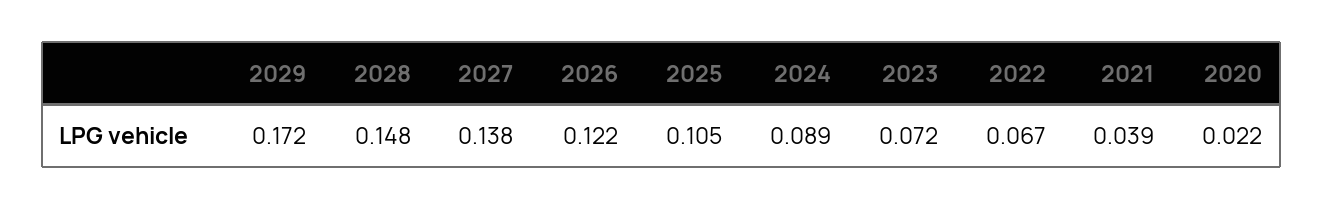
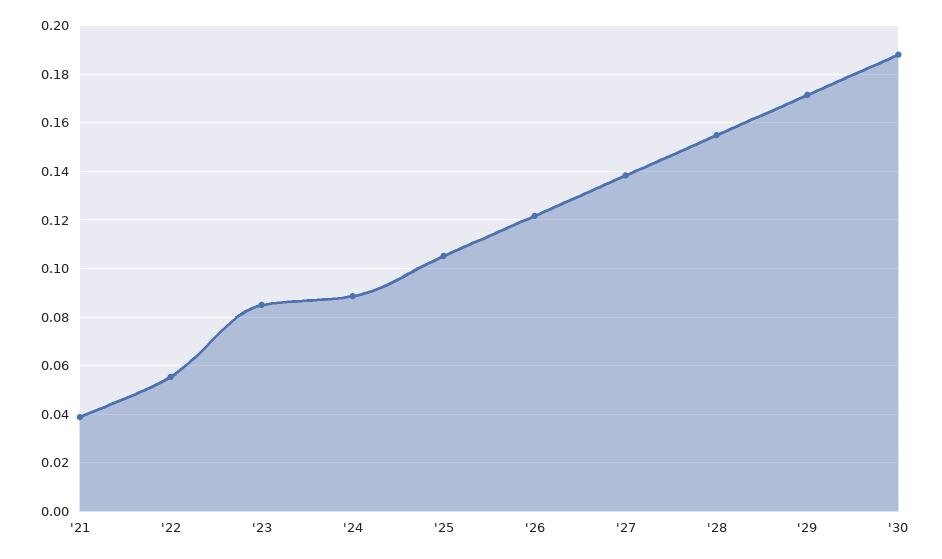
2028: 0.148 -> 0.155
2023: 0.072 -> 0.085
2022: 0.067 -> 0.055
2020: 0.022 -> none
'30: none -> 0.1875

